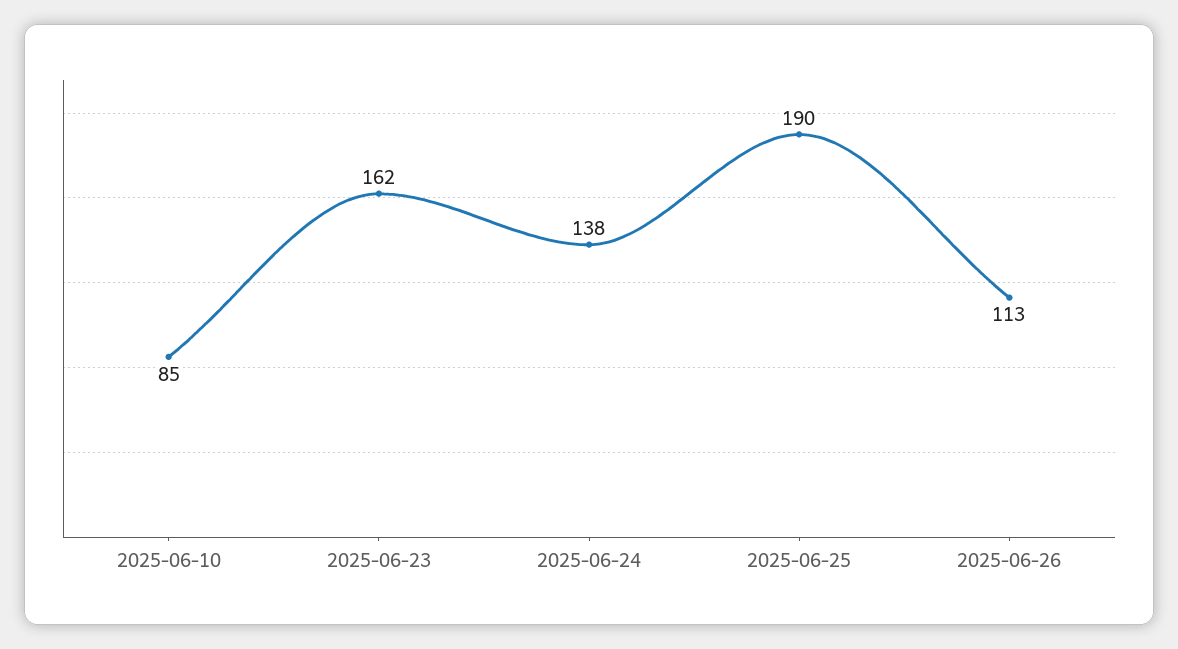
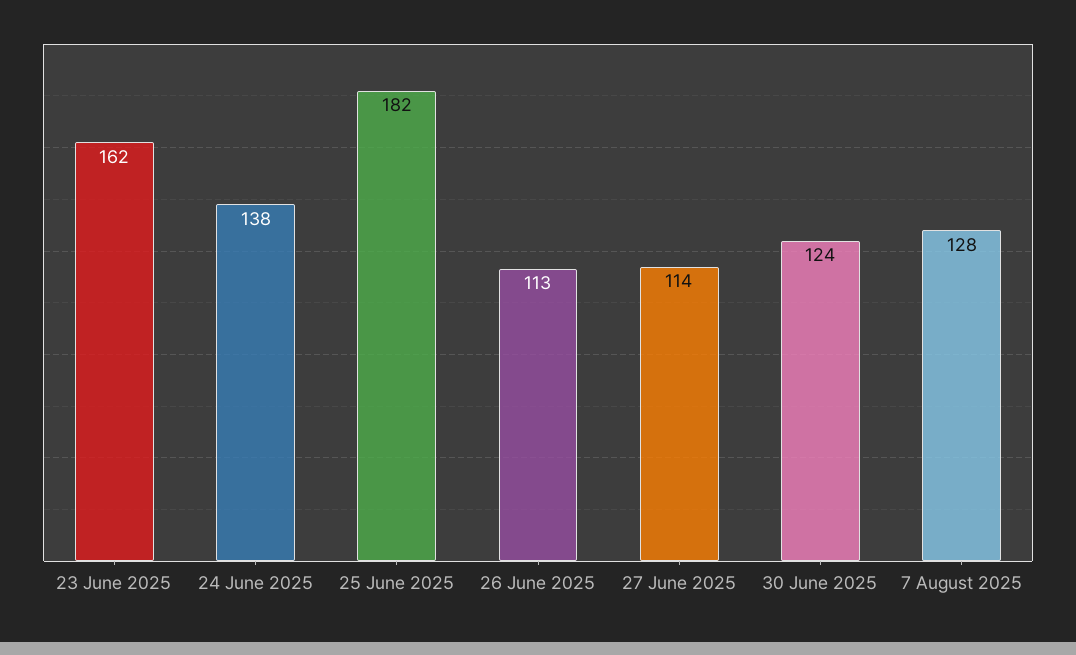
2025-06-10: 85 -> none
2025-06-25: 190 -> 182
27 June 2025: none -> 114
30 June 2025: none -> 124
7 August 2025: none -> 128

